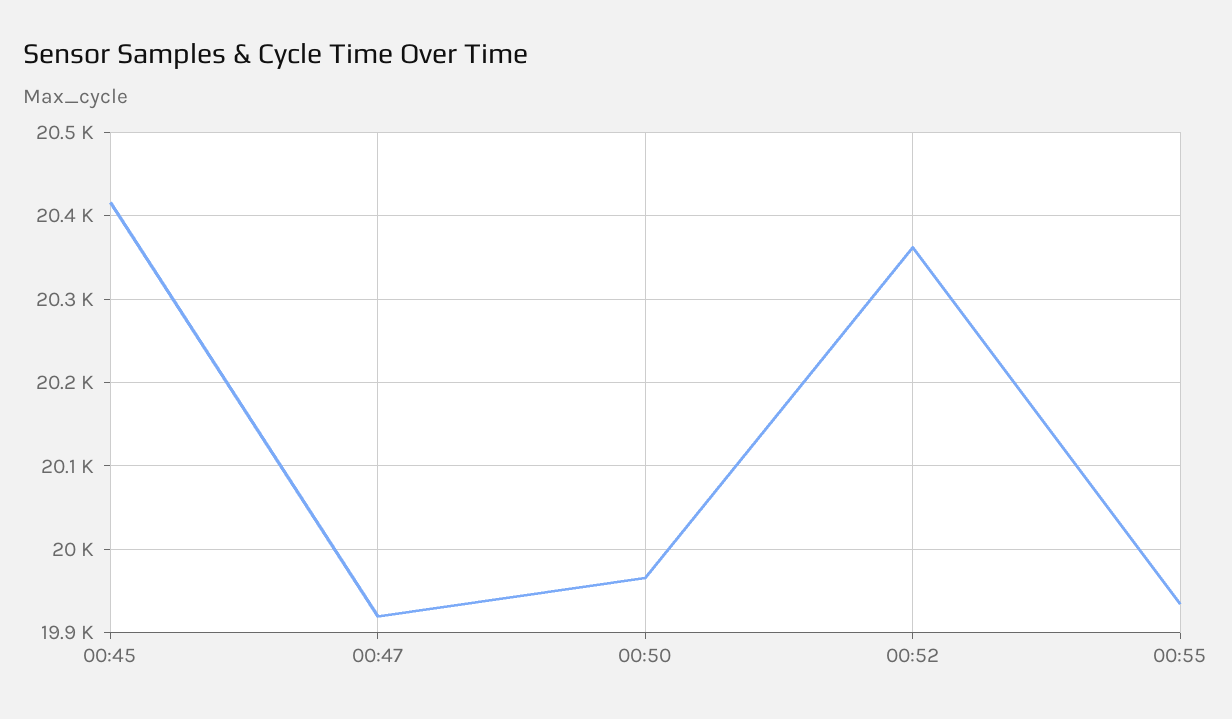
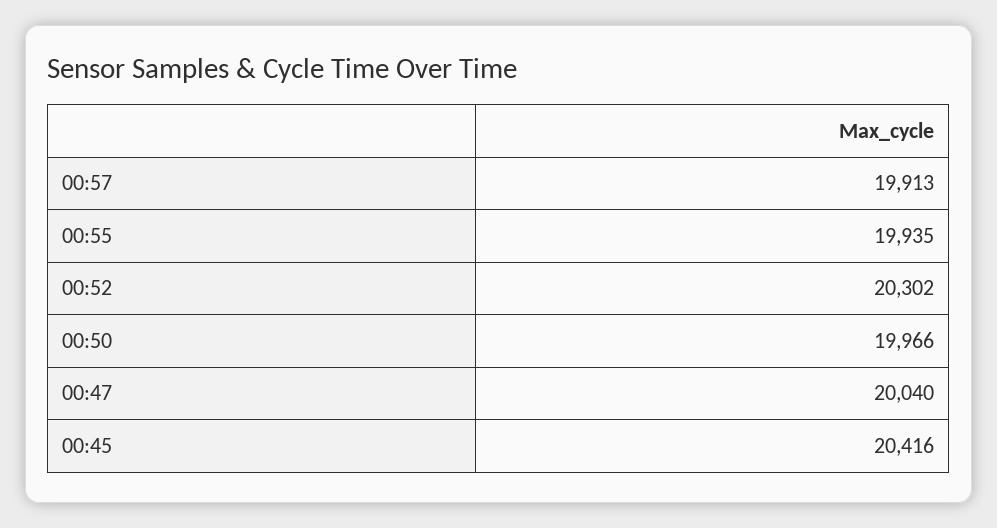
00:47: 19920 -> 20040
00:52: 20360 -> 20302
00:57: none -> 19913

